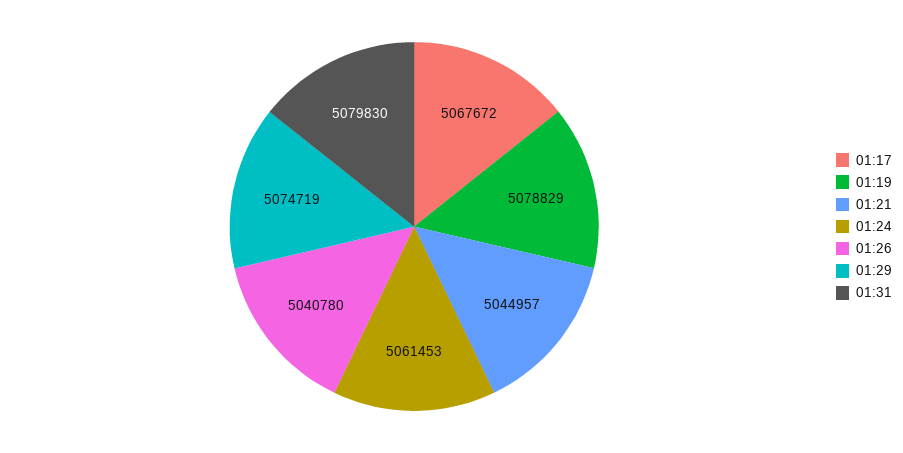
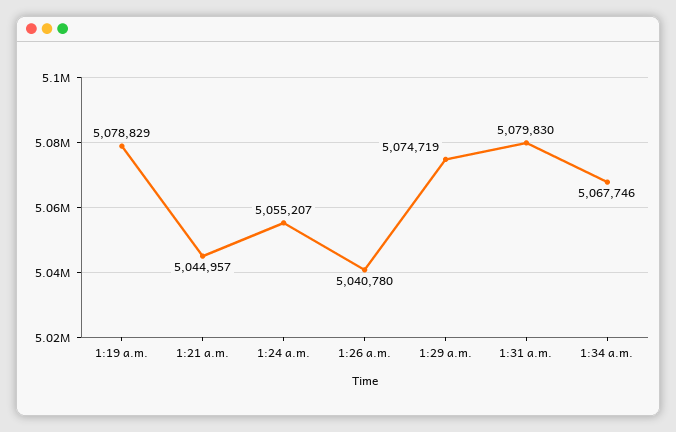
01:17: 5067672 -> none
01:24: 5061453 -> 5055207
1:34 a.m.: none -> 5067746

